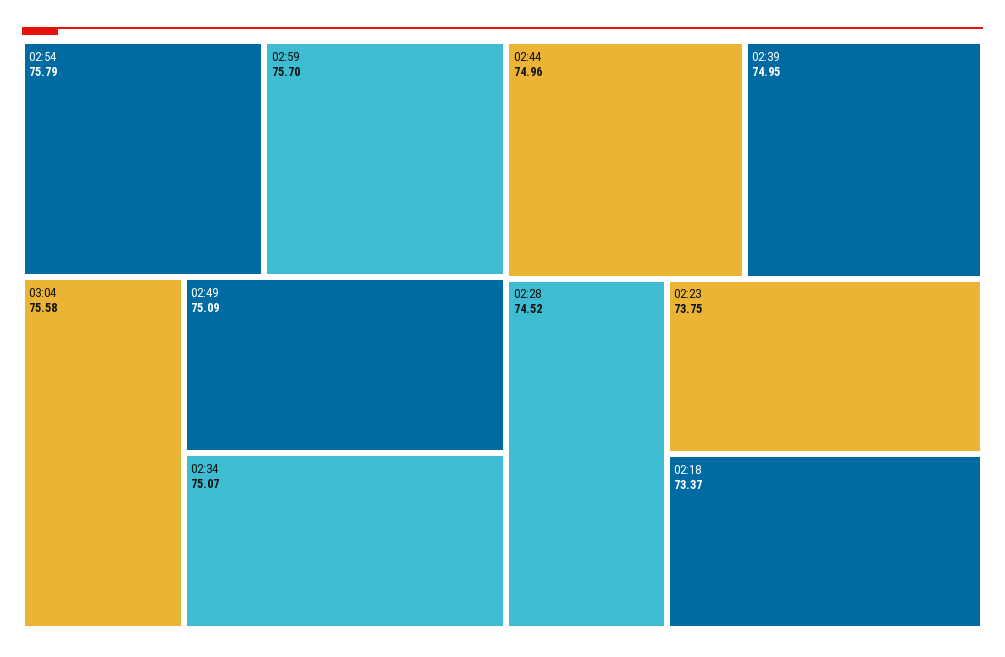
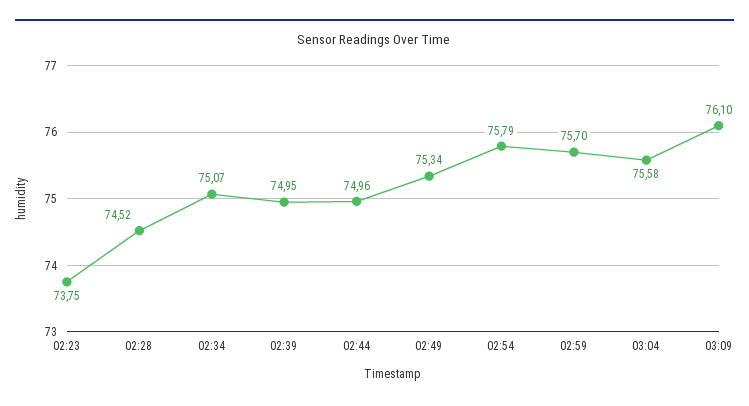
02:49: 75.09 -> 75.34
02:18: 73.37 -> none
03:09: none -> 76.1

